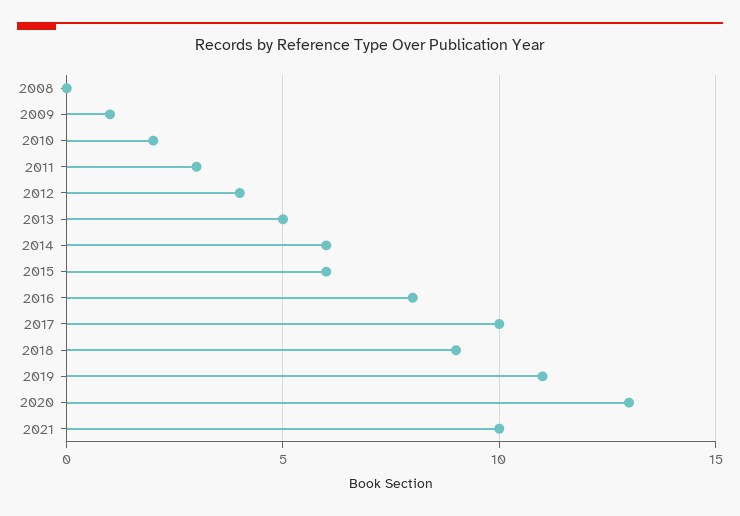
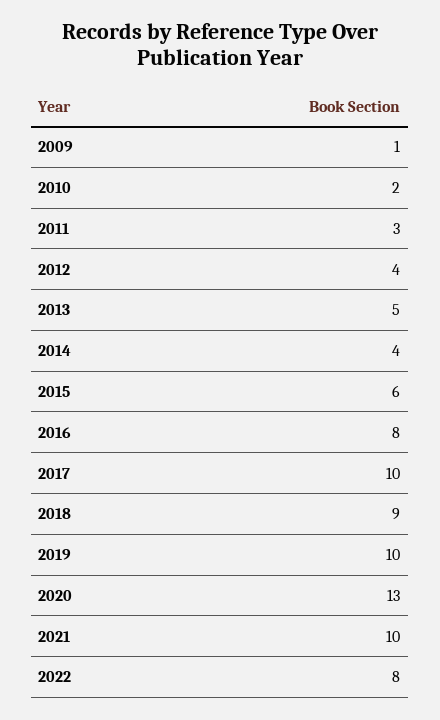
2008: 0 -> none
2014: 6 -> 4
2019: 11 -> 10
2022: none -> 8

